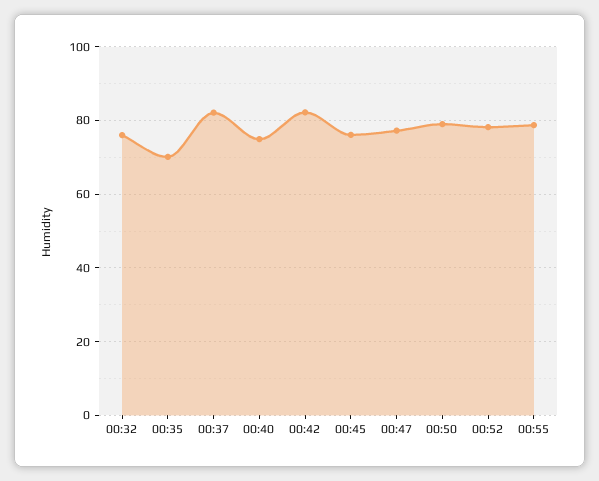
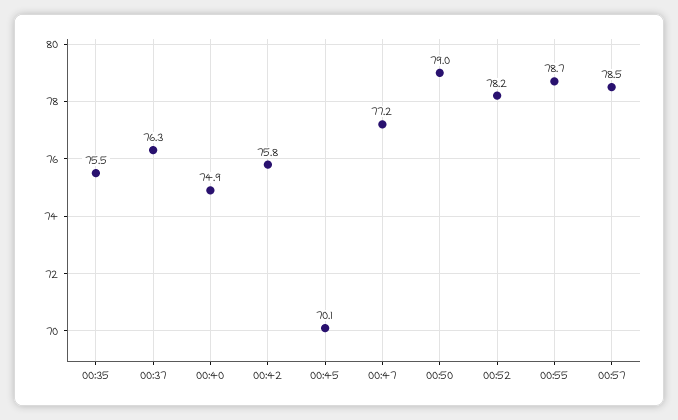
00:32: 76 -> none
00:35: 70 -> 75.5
00:37: 82 -> 76.3
00:42: 82 -> 75.8
00:45: 76 -> 70.1
00:57: none -> 78.5

